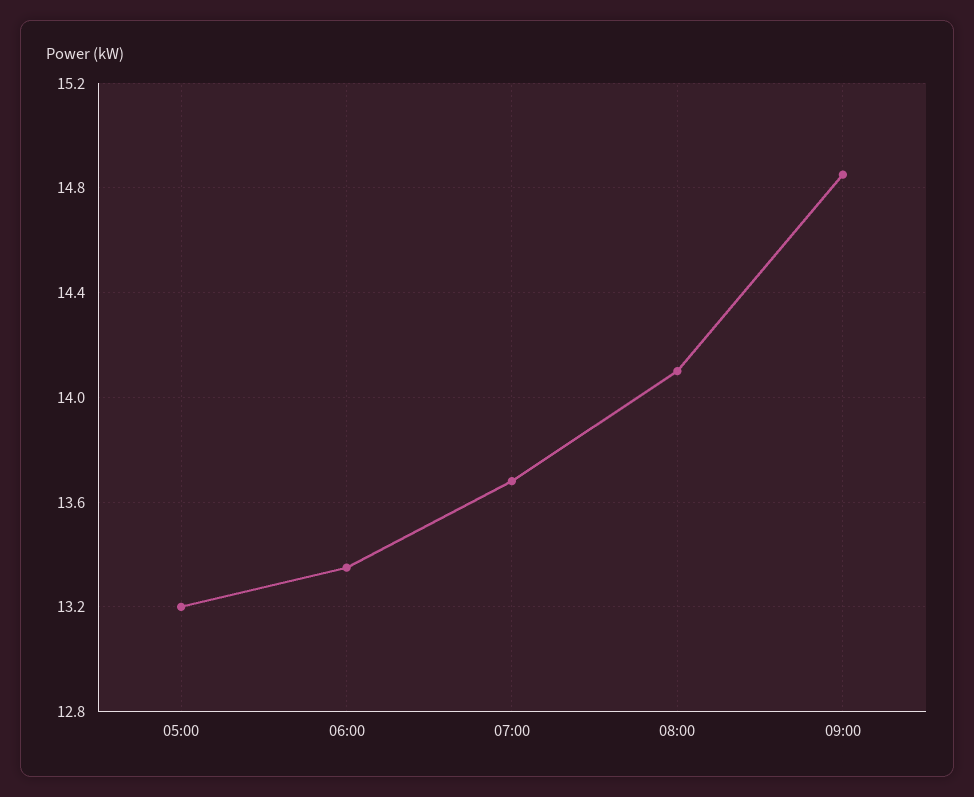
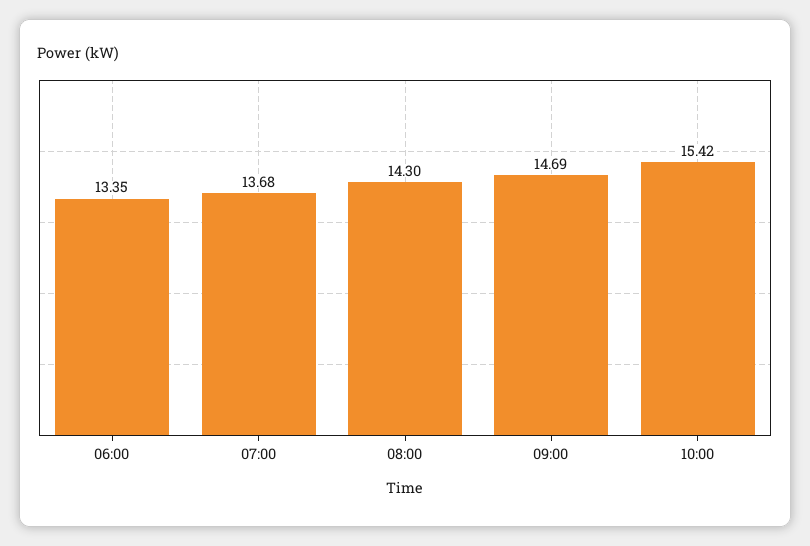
05:00: 13.2 -> none
08:00: 14.1 -> 14.3
09:00: 14.85 -> 14.69
10:00: none -> 15.42

